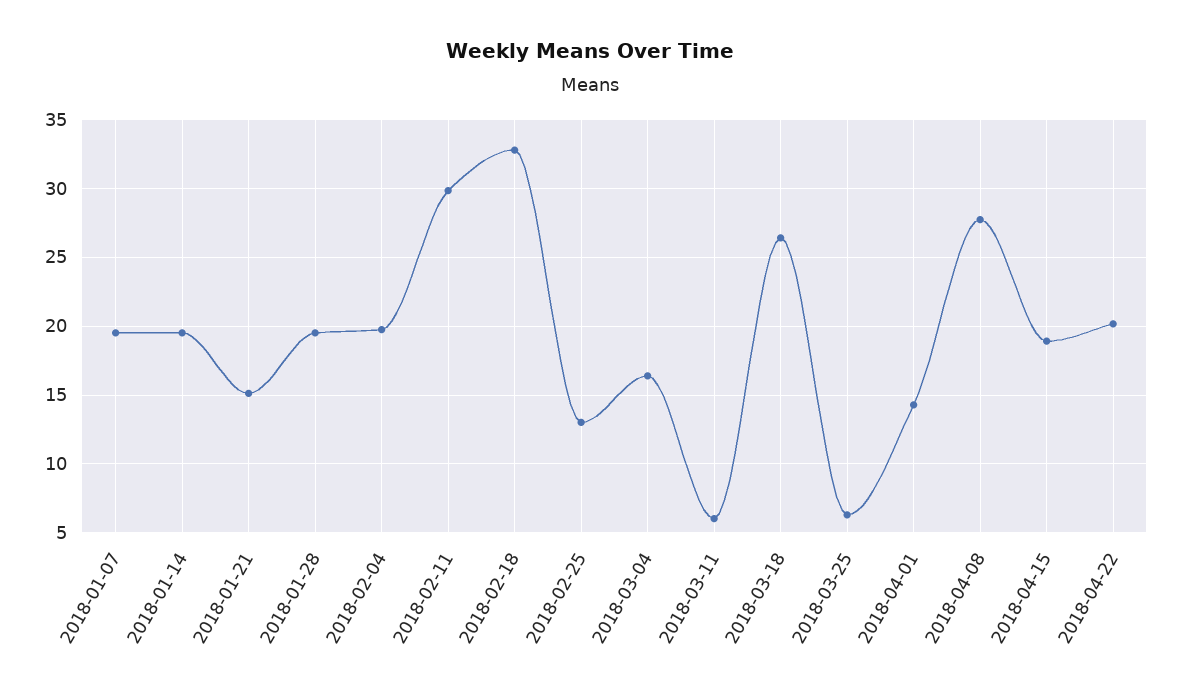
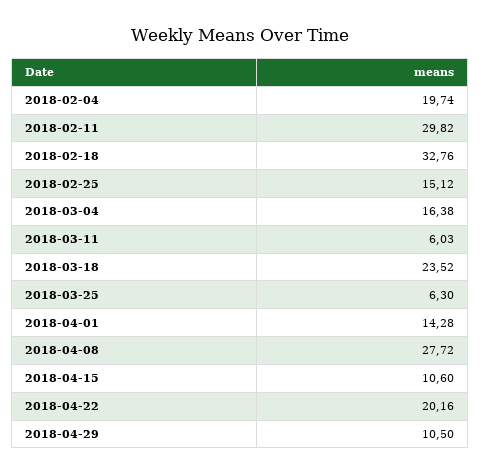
2018-01-07: 19.5 -> none
2018-01-14: 19.5 -> none
2018-01-21: 15 -> none
2018-01-28: 19.5 -> none
2018-02-25: 13 -> 15.12
2018-03-18: 26.5 -> 23.52
2018-04-15: 19 -> 10.6
2018-04-29: none -> 10.5

